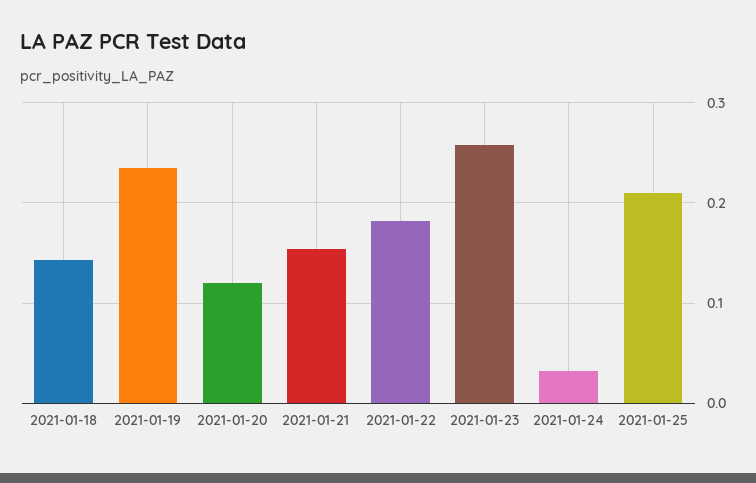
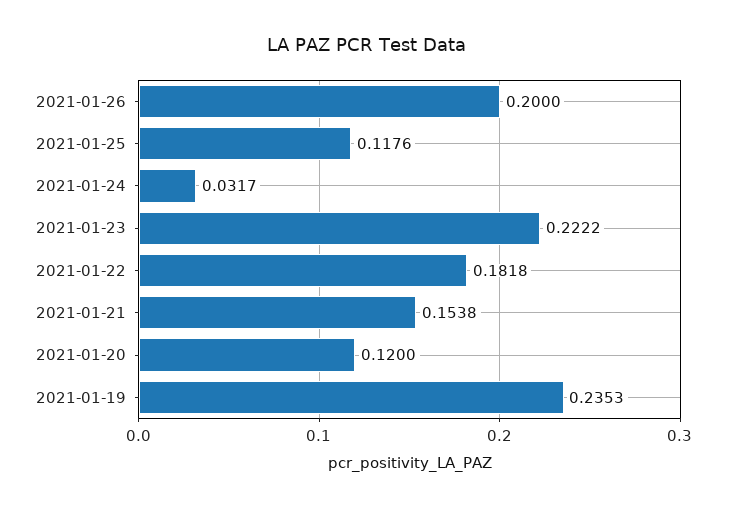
2021-01-18: 0.14 -> none
2021-01-23: 0.26 -> 0.2222
2021-01-25: 0.21 -> 0.1176
2021-01-26: none -> 0.2

